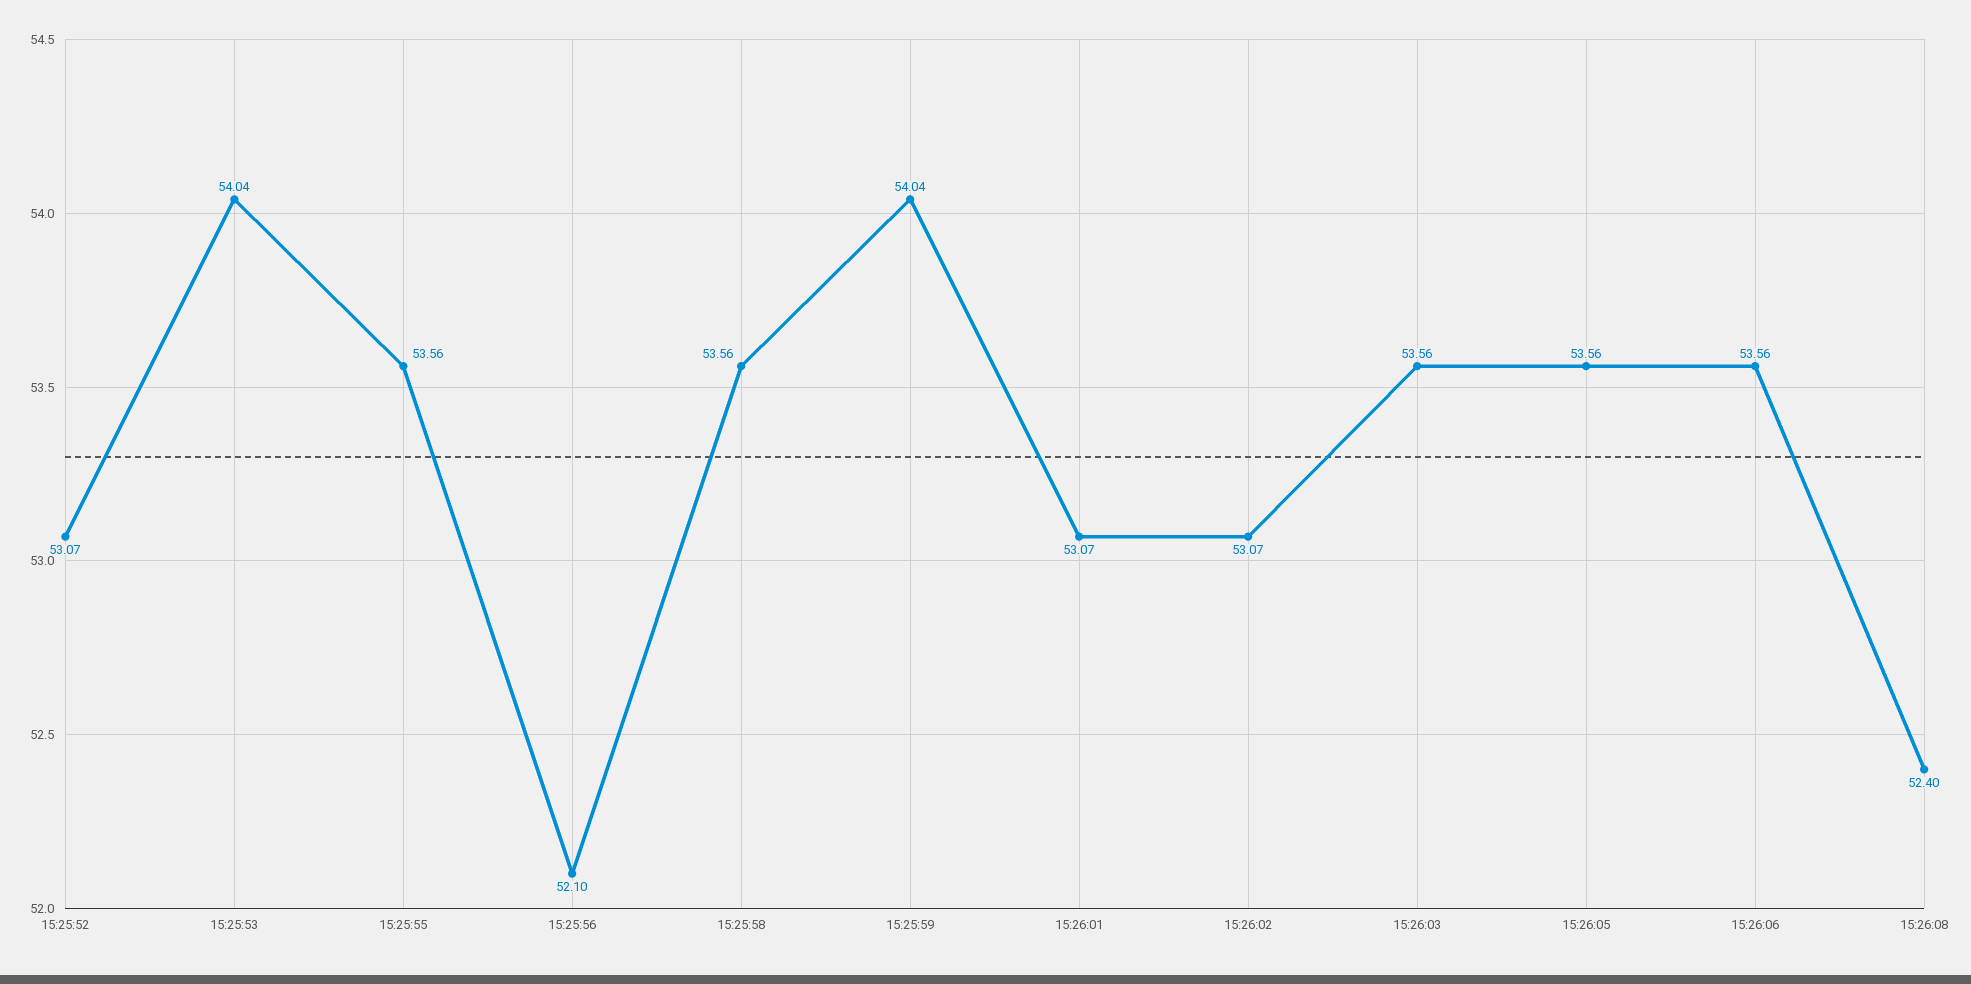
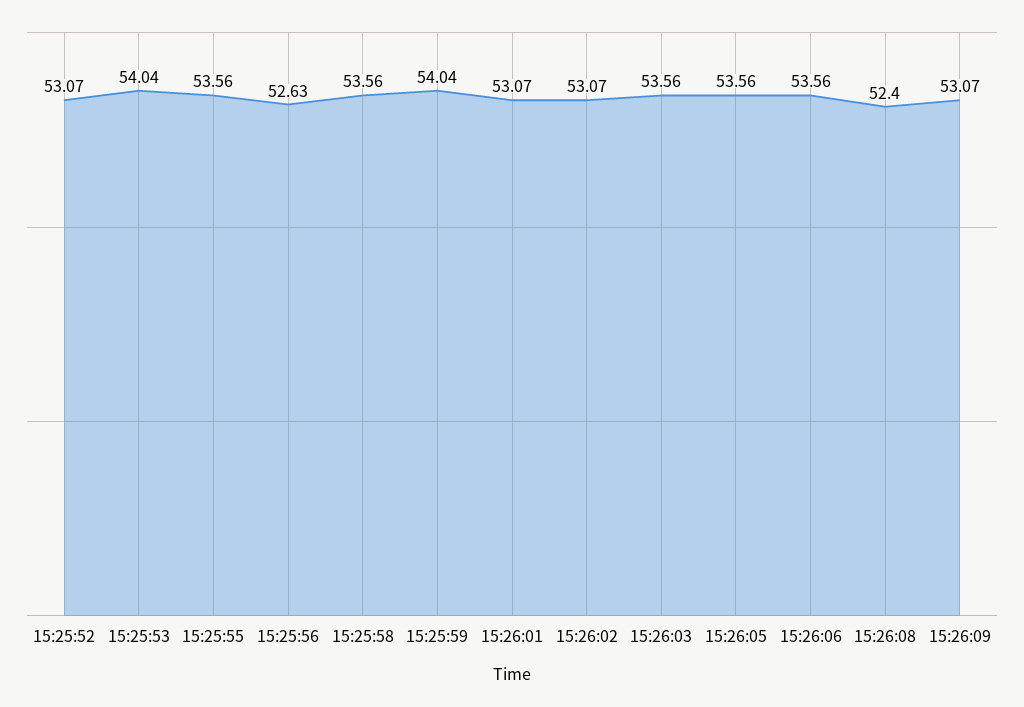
15:25:56: 52.1 -> 52.63
15:26:09: none -> 53.07

